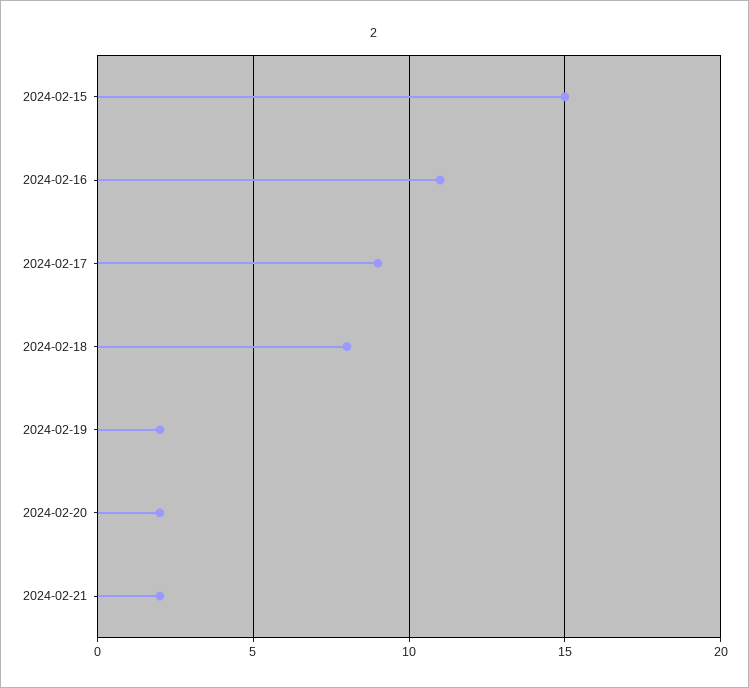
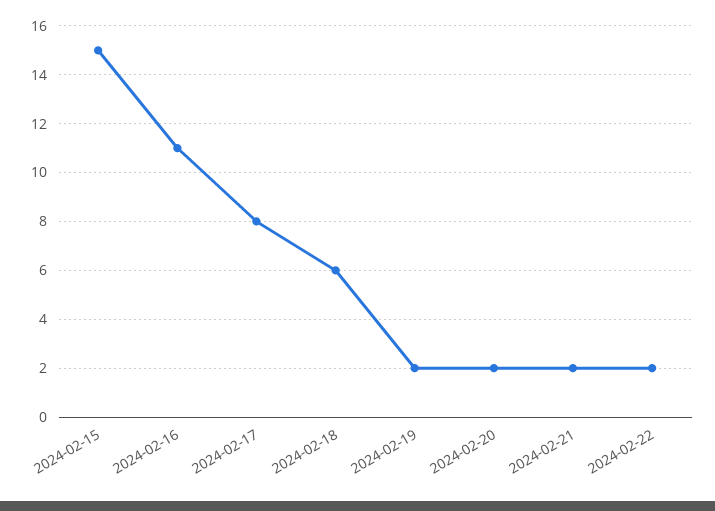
2024-02-17: 9 -> 8
2024-02-18: 8 -> 6
2024-02-22: none -> 2

